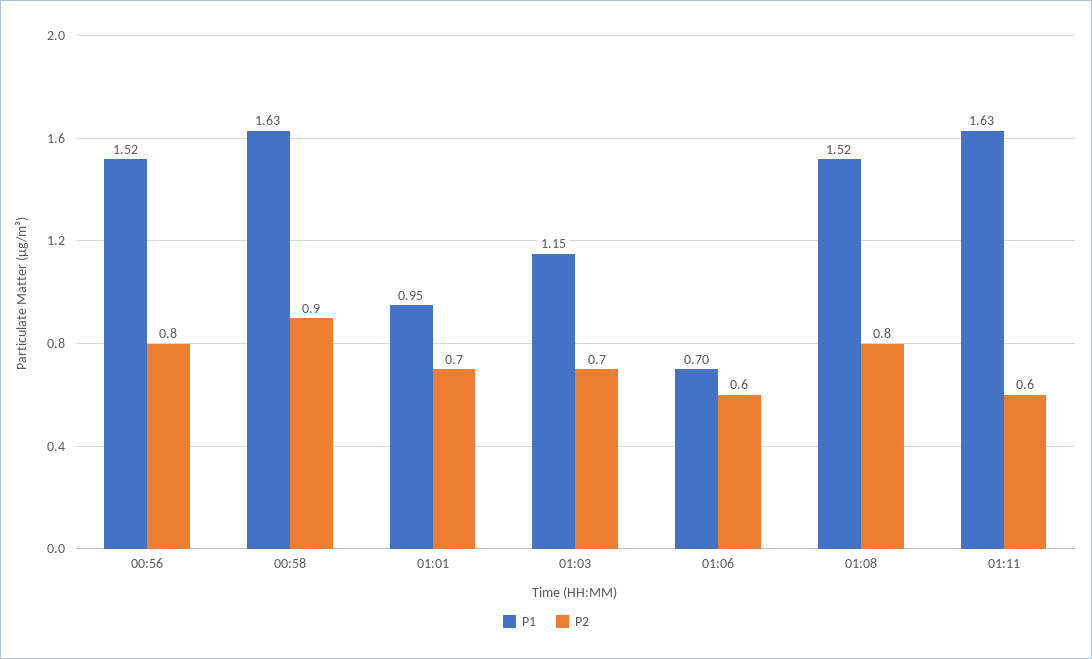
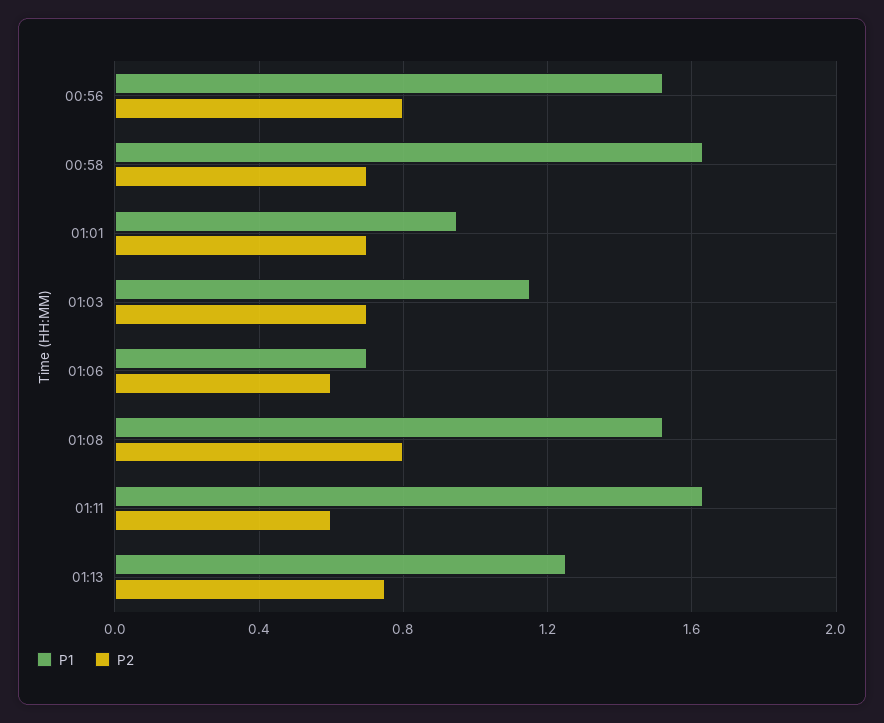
P2, 00:58: 0.9 -> 0.7
P1, 01:13: none -> 1.25
P2, 01:13: none -> 0.75

